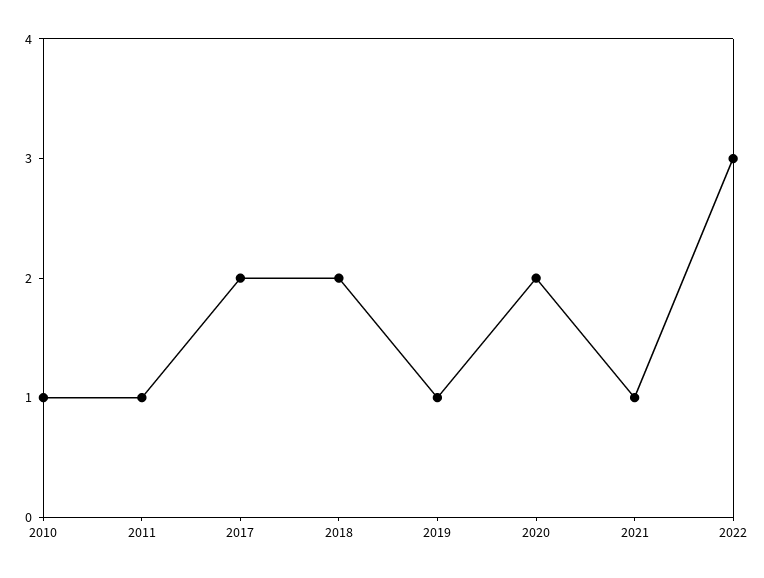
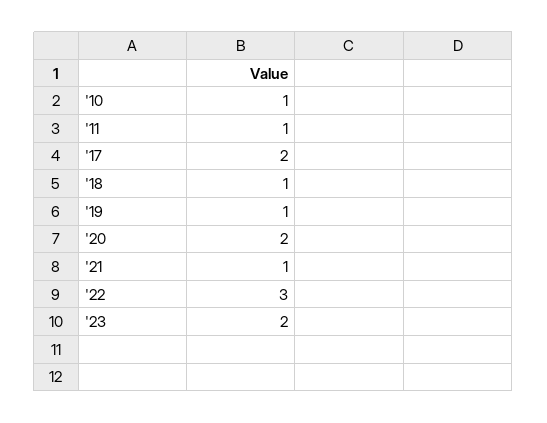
2018: 2 -> 1
'23: none -> 2

